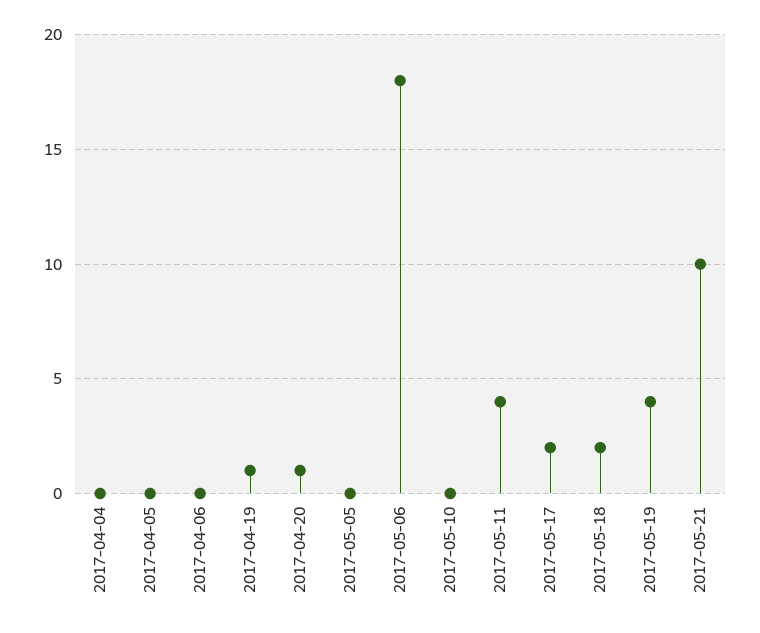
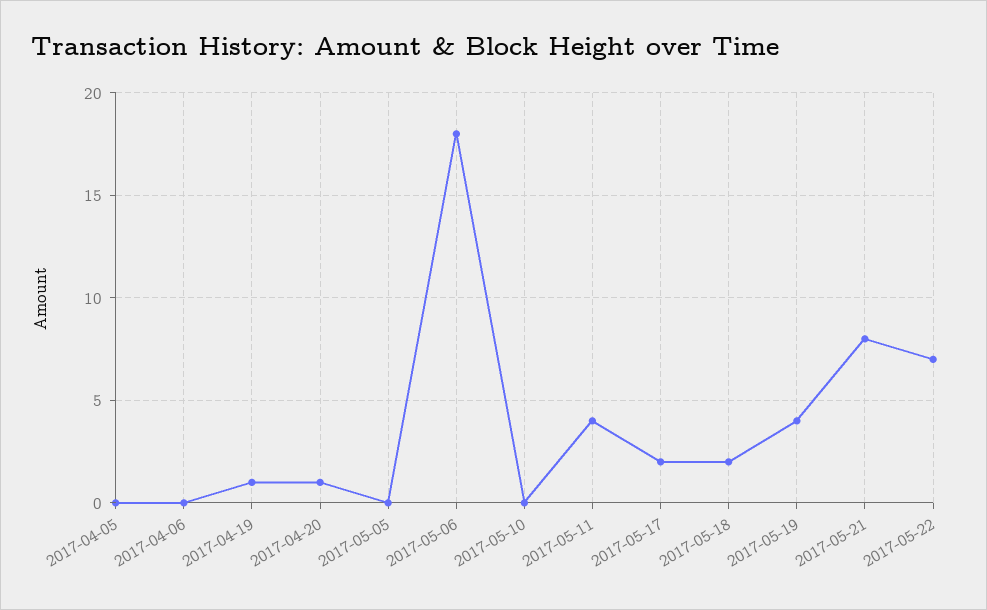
2017-04-04: 0 -> none
2017-05-21: 10 -> 8
2017-05-22: none -> 7

